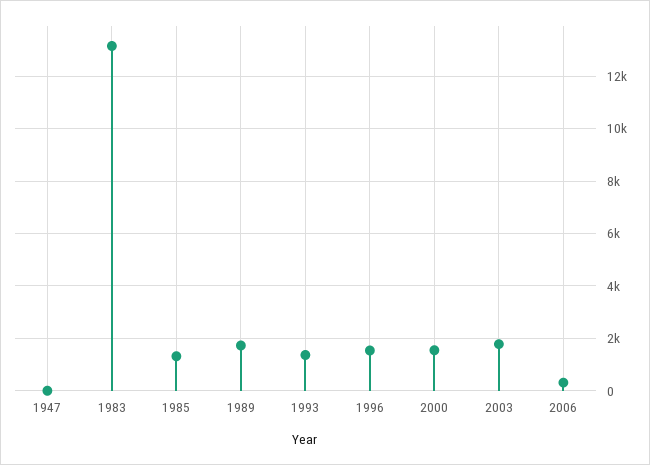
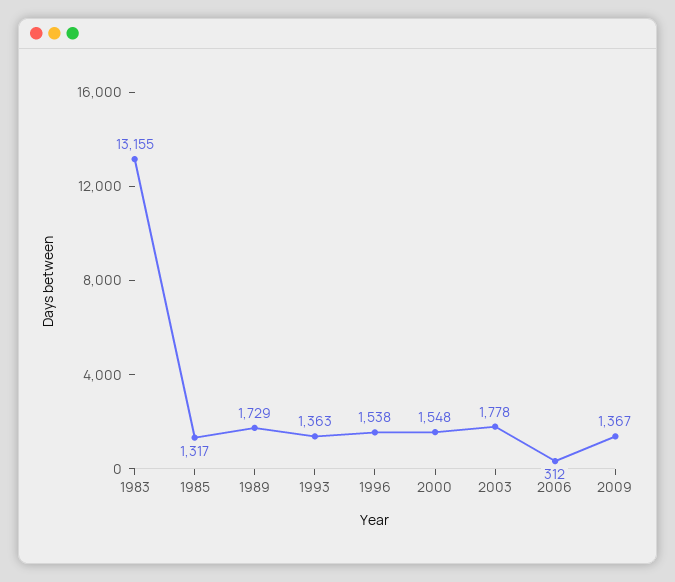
1947: 0 -> none
2009: none -> 1367

